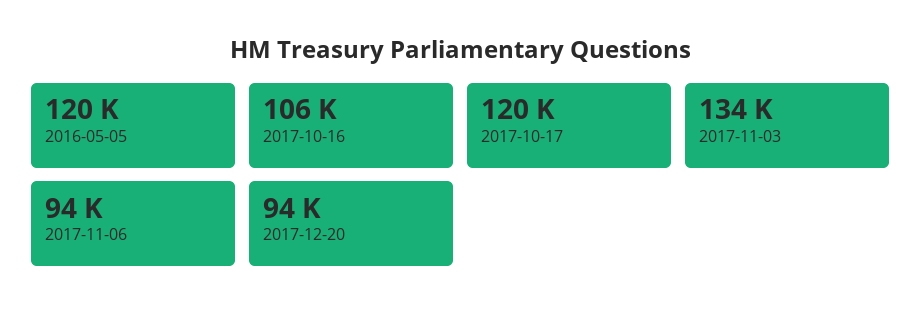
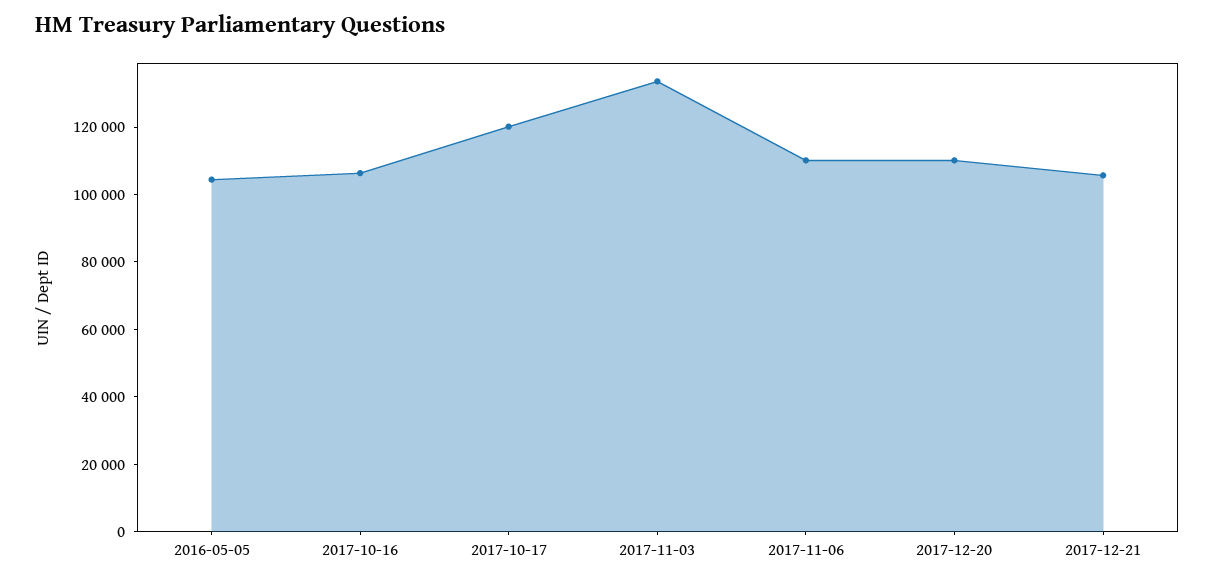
2016-05-05: 120000 -> 105000
2017-11-06: 94000 -> 110000
2017-12-20: 94000 -> 110000
2017-12-21: none -> 105000

